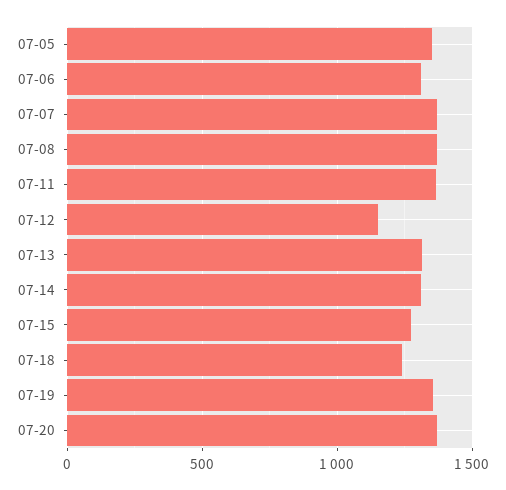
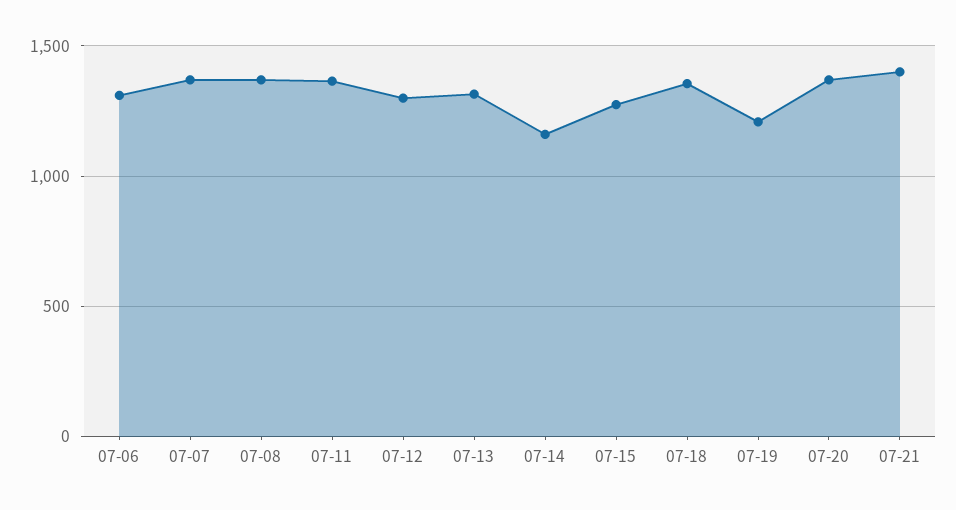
07-05: 1350 -> none
07-12: 1150 -> 1300
07-14: 1300 -> 1150
07-18: 1250 -> 1350
07-19: 1350 -> 1200
07-21: none -> 1400

